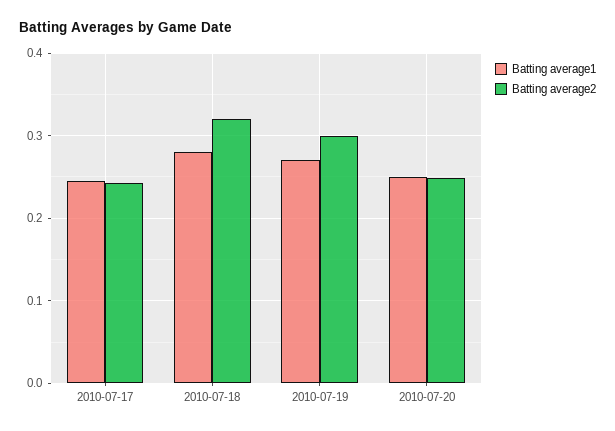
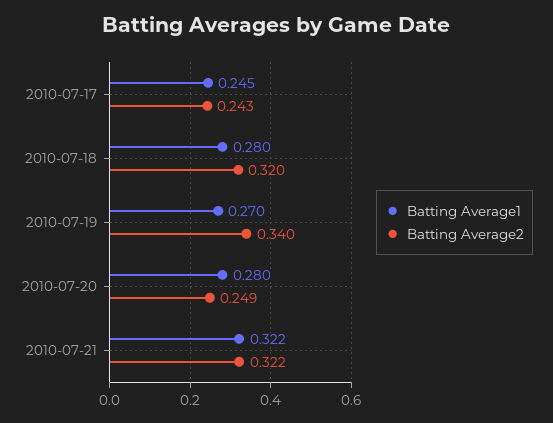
Batting average2, 2010-07-19: 0.3 -> 0.34
Batting average1, 2010-07-20: 0.25 -> 0.28
Batting average1, 2010-07-21: none -> 0.322
Batting average2, 2010-07-21: none -> 0.322

